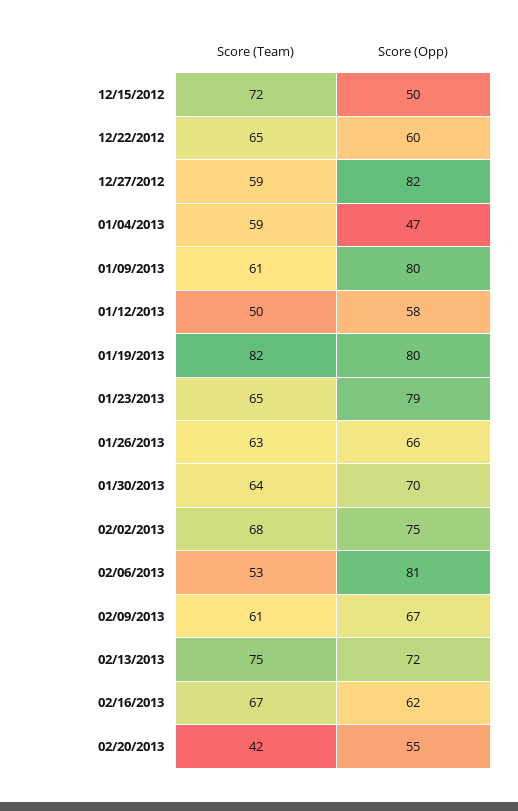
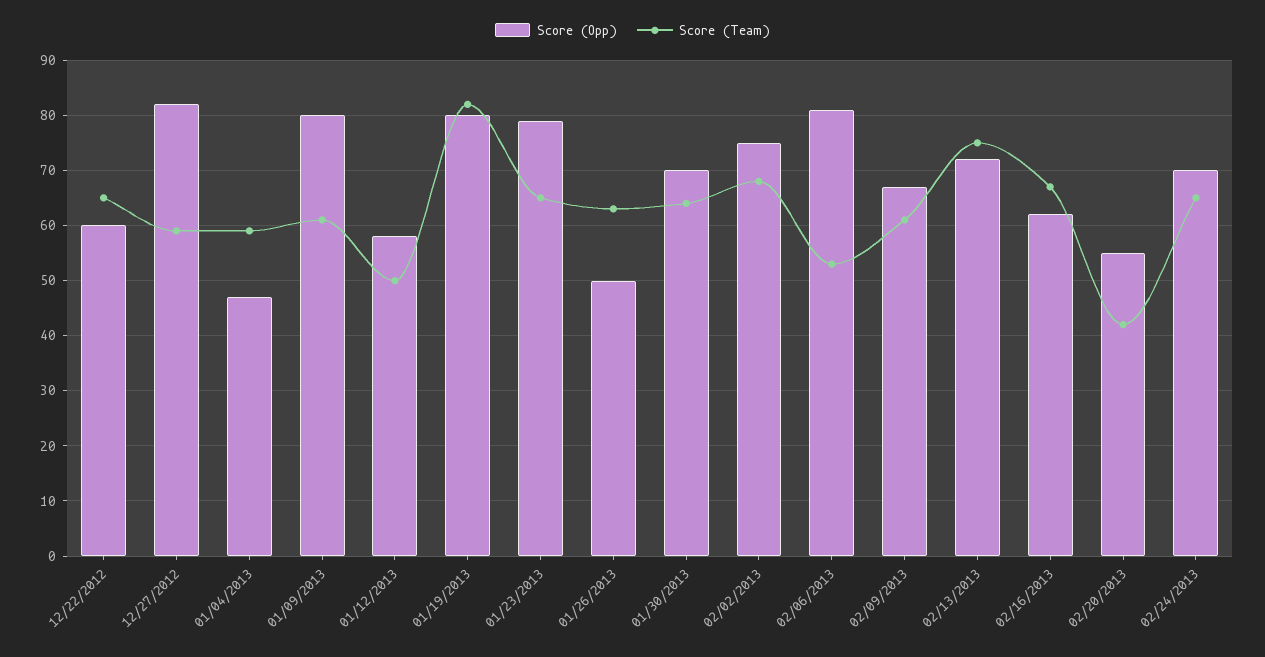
Score (Team), 12/15/2012: 72 -> none
Score (Opp), 12/15/2012: 50 -> none
Score (Opp), 01/26/2013: 66 -> 50
Score (Opp), 02/24/2013: none -> 70
Score (Team), 02/24/2013: none -> 65

